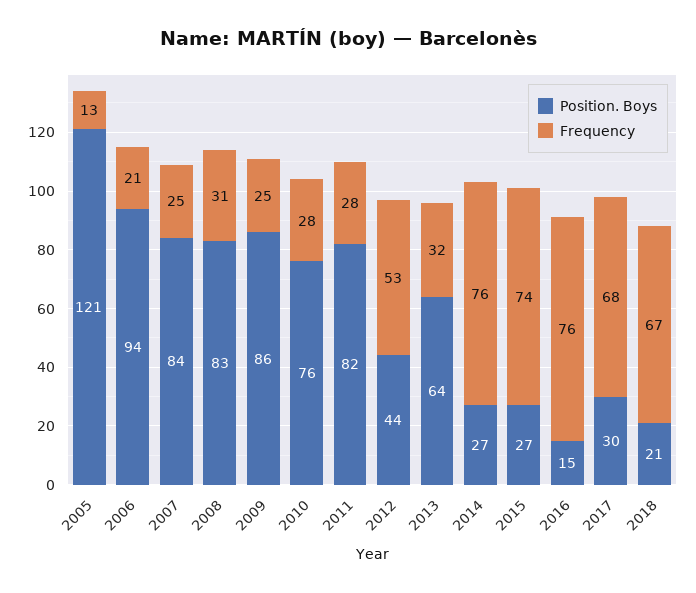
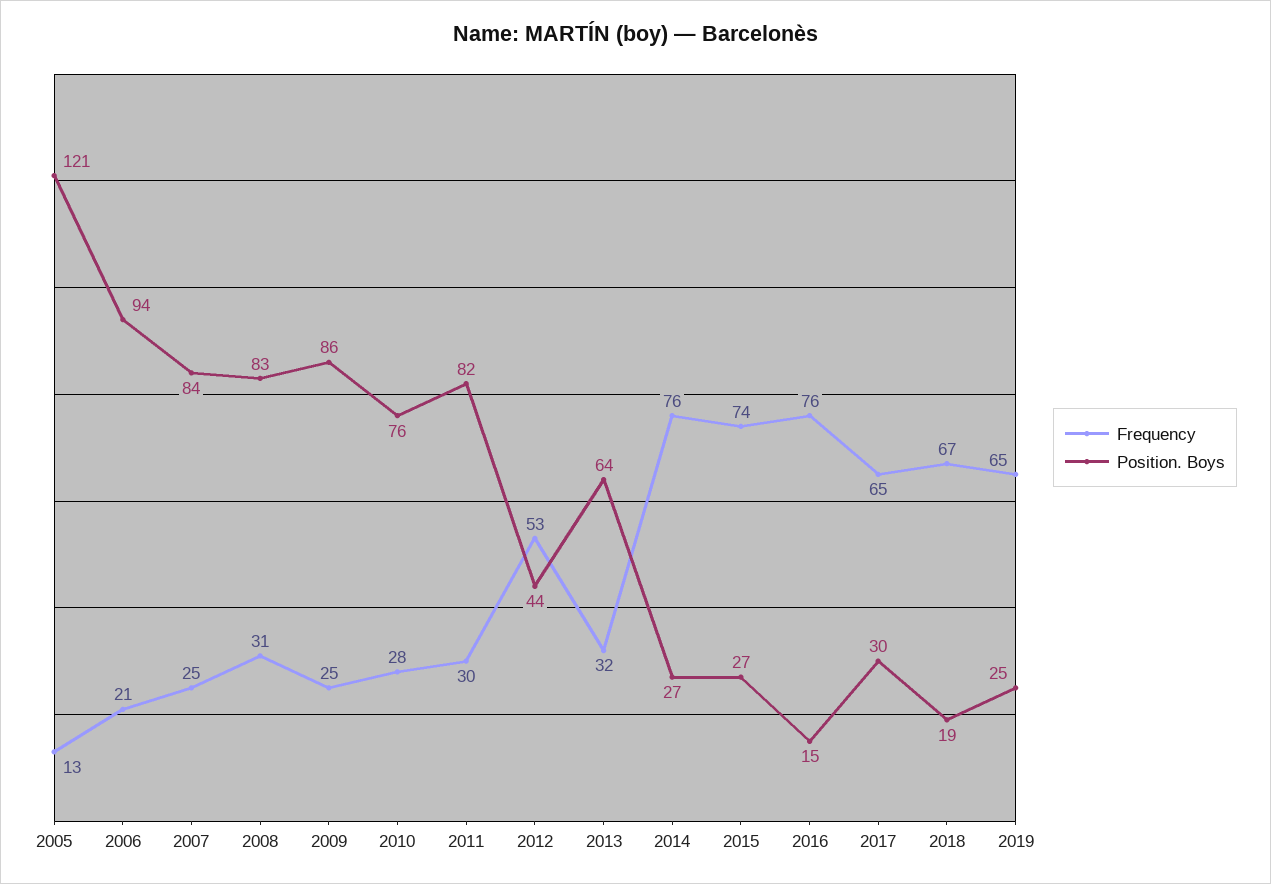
Frequency, 2011: 28 -> 30
Frequency, 2017: 68 -> 65
Position. Boys, 2018: 21 -> 19
Frequency, 2019: none -> 65
Position. Boys, 2019: none -> 25

